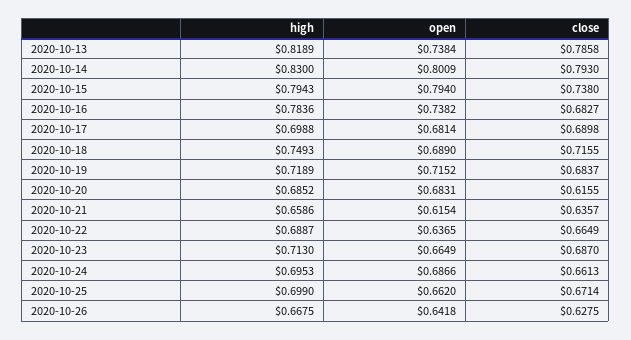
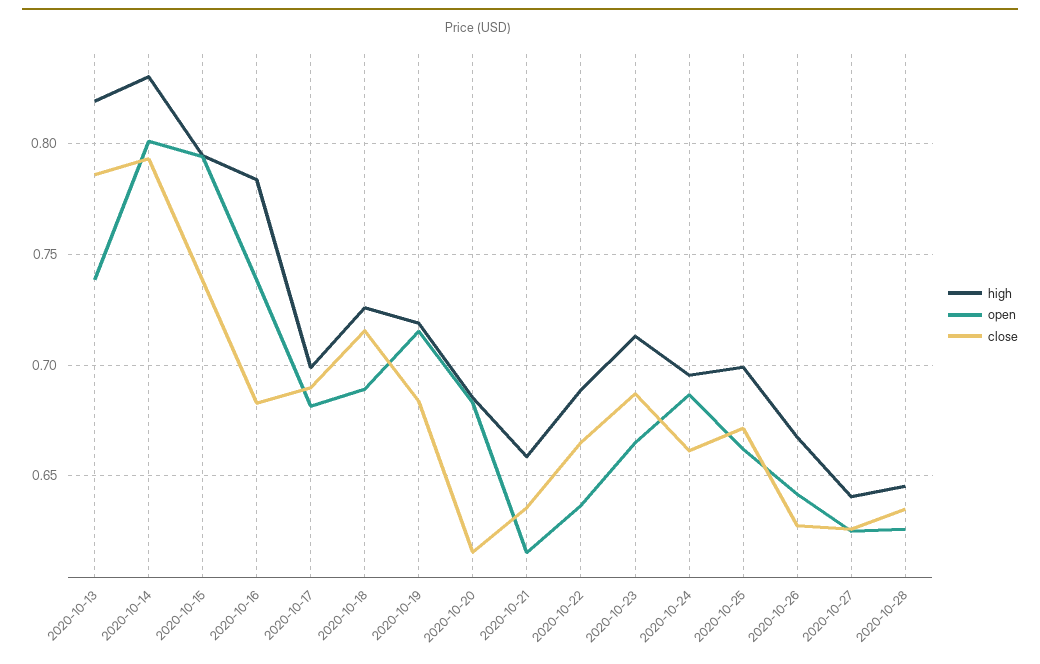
high, 2020-10-18: 0.7493 -> 0.725
high, 2020-10-27: none -> 0.64
open, 2020-10-27: none -> 0.625
close, 2020-10-27: none -> 0.625
high, 2020-10-28: none -> 0.645
open, 2020-10-28: none -> 0.625
close, 2020-10-28: none -> 0.635

